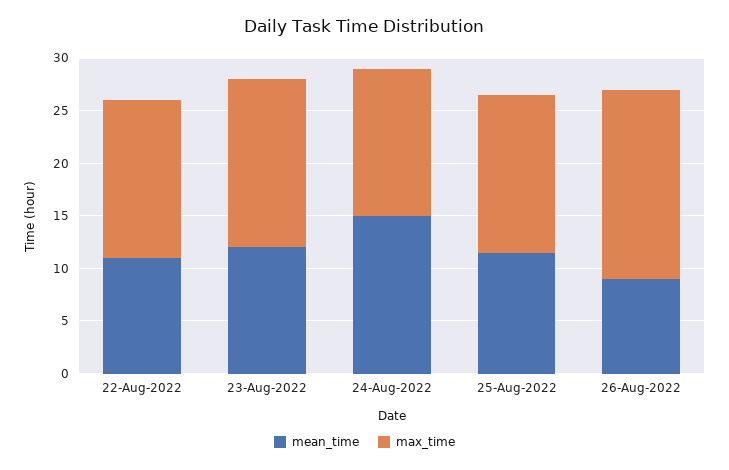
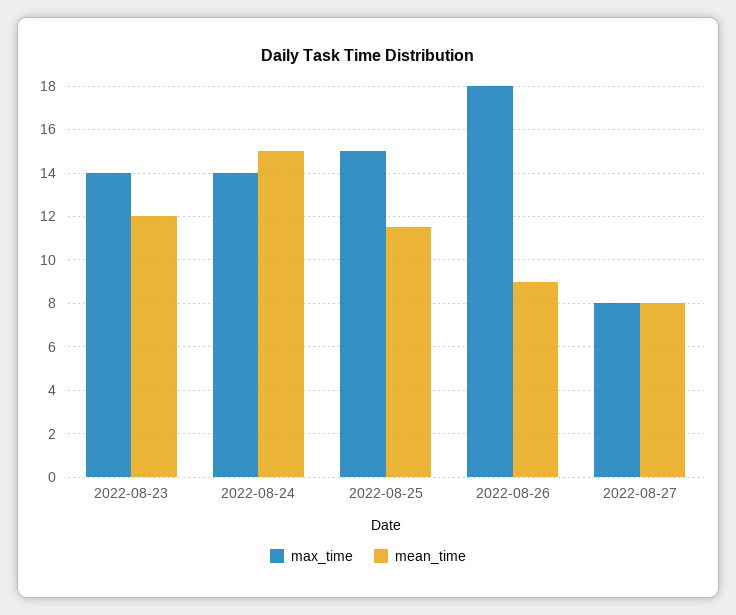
mean_time, 22-Aug-2022: 11 -> none
max_time, 22-Aug-2022: 15 -> none
max_time, 23-Aug-2022: 16 -> 14
max_time, 2022-08-27: none -> 8
mean_time, 2022-08-27: none -> 8

